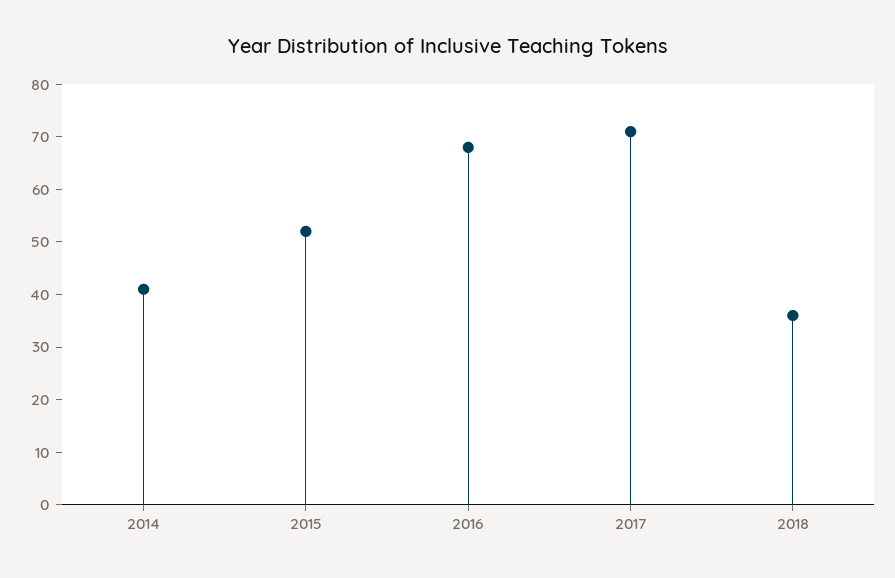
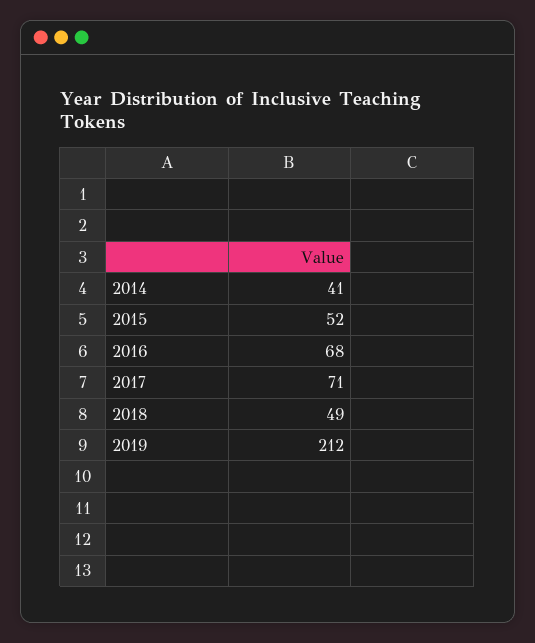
2018: 35 -> 49
2019: none -> 212

